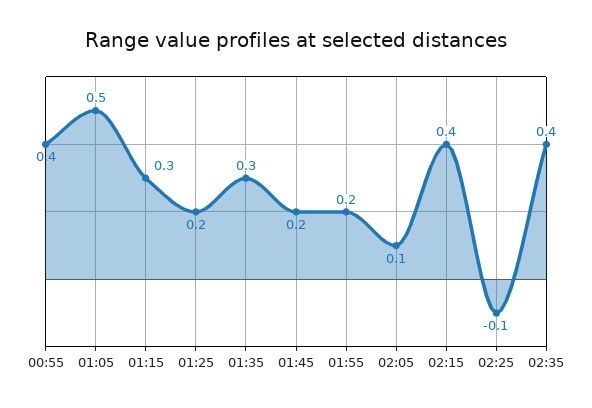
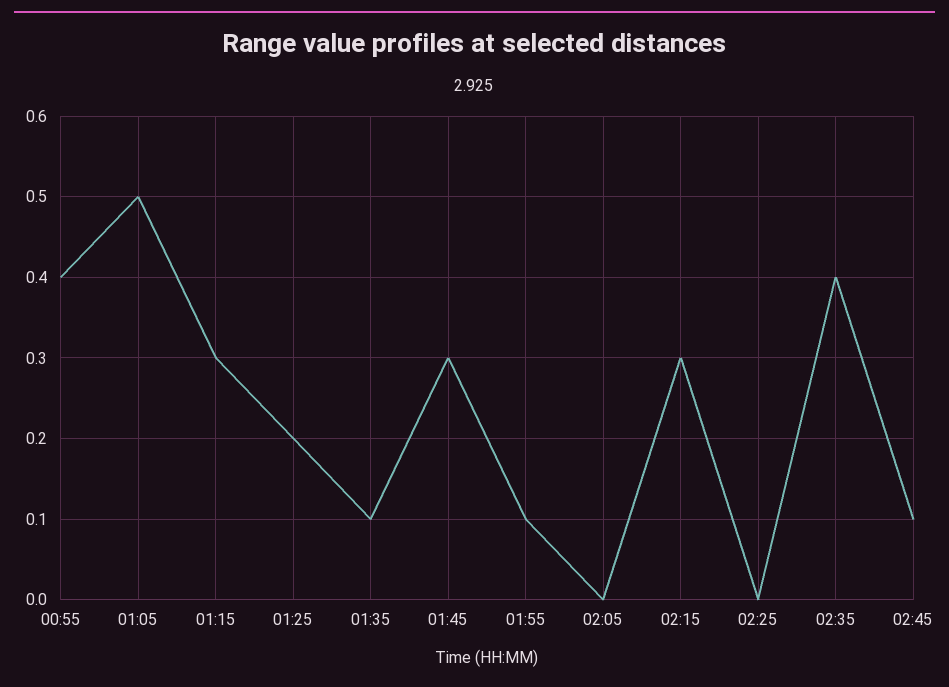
01:35: 0.3 -> 0.1
01:45: 0.2 -> 0.3
01:55: 0.2 -> 0.1
02:05: 0.1 -> 0
02:15: 0.4 -> 0.3
02:25: -0.1 -> 0
02:45: none -> 0.1

